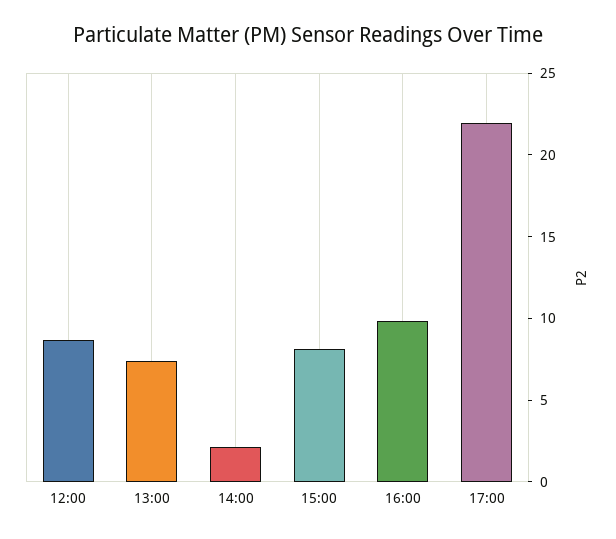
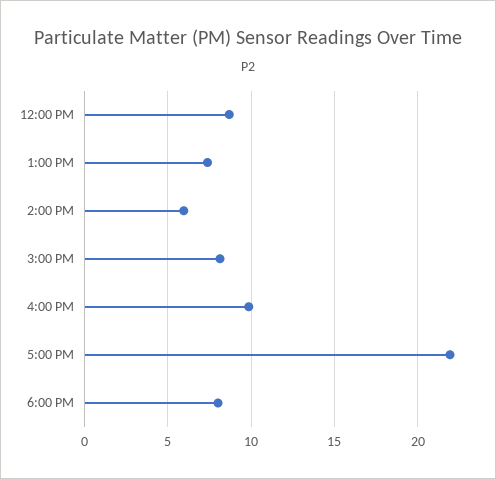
14:00: 2 -> 6
6:00 PM: none -> 8

